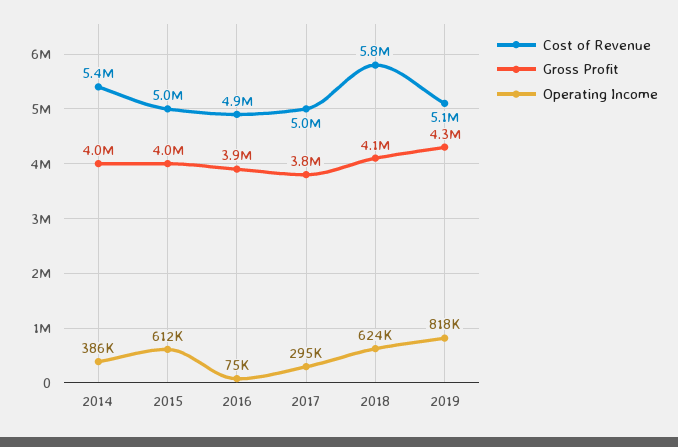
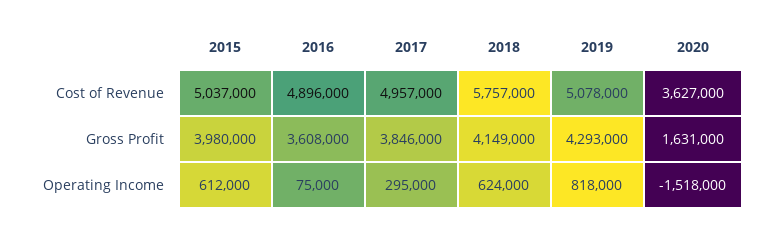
Cost of Revenue, 2014: 5400000 -> none
Gross Profit, 2014: 4000000 -> none
Operating Income, 2014: 386000 -> none
Gross Profit, 2016: 3900000 -> 3608000
Cost of Revenue, 2020: none -> 3627000
Gross Profit, 2020: none -> 1631000
Operating Income, 2020: none -> -1518000

